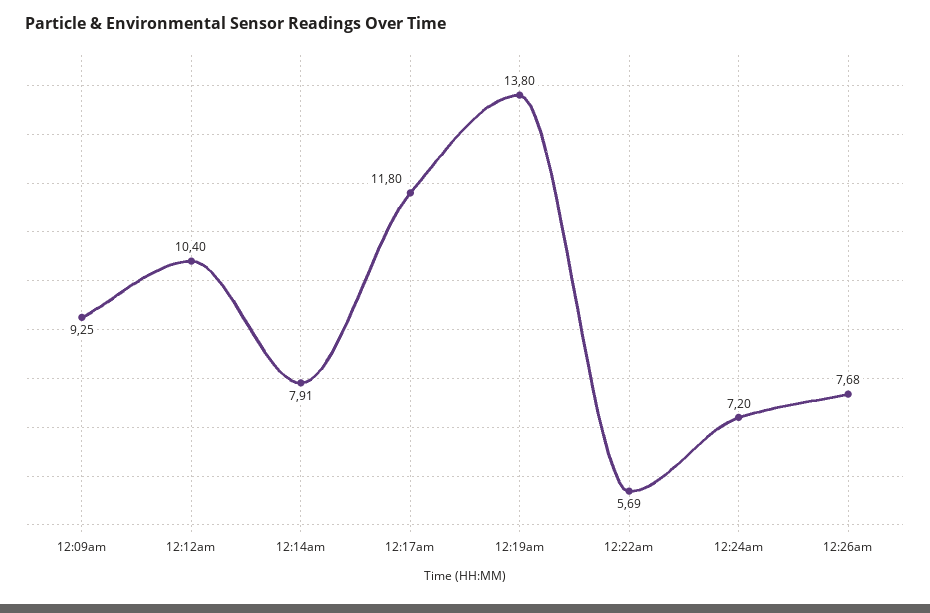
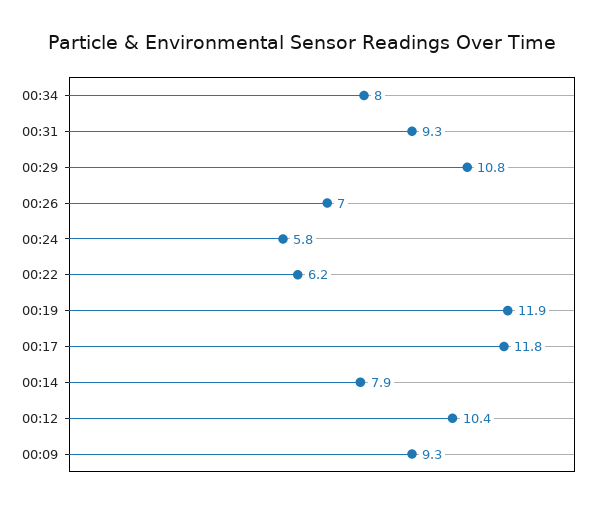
12:19am: 13.8 -> 11.9
12:22am: 5.69 -> 6.2
12:24am: 7.2 -> 5.8
12:26am: 7.68 -> 7
00:34: none -> 8
00:31: none -> 9.3
00:29: none -> 10.8

